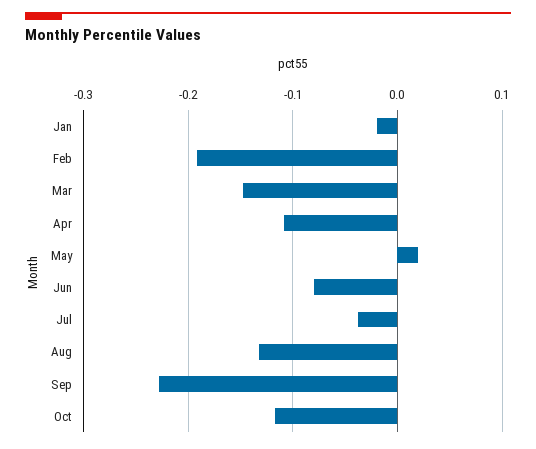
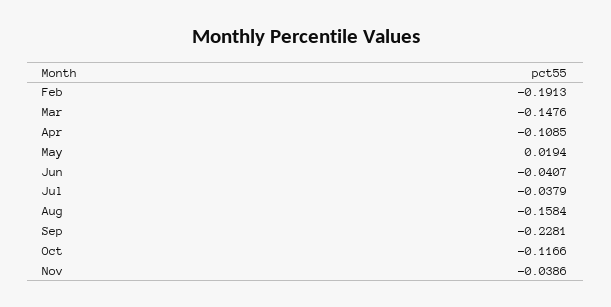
Jan: -0.02 -> none
Jun: -0.08 -> -0.0407
Aug: -0.13 -> -0.1584
Nov: none -> -0.0386

